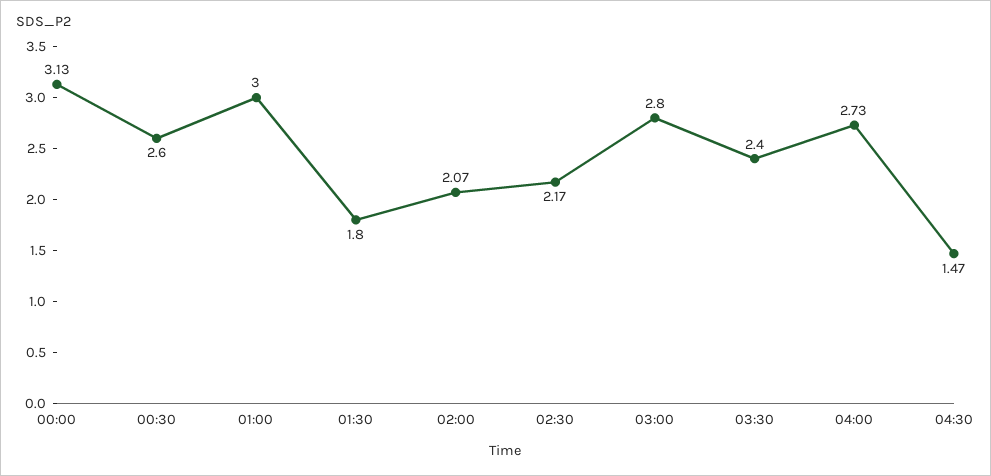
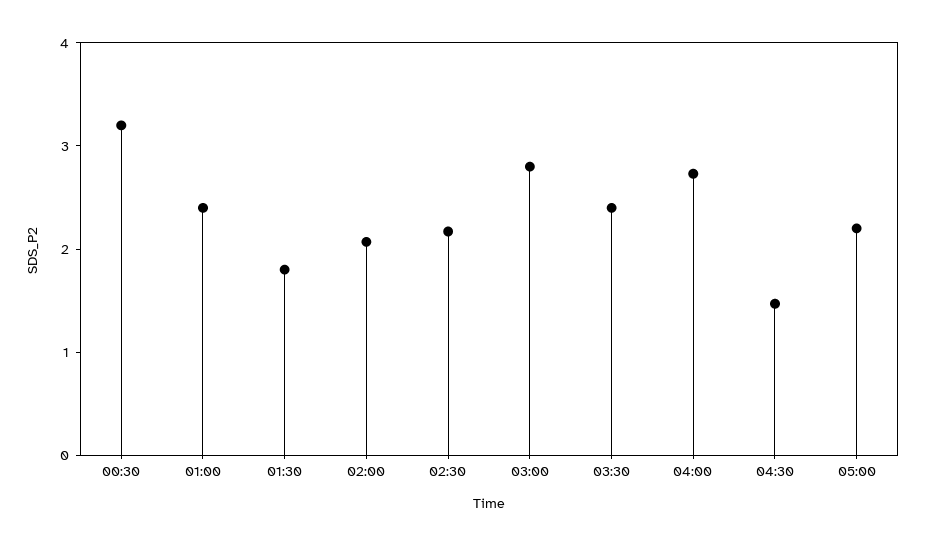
00:00: 3.13 -> none
00:30: 2.6 -> 3.2
01:00: 3 -> 2.4
05:00: none -> 2.2

